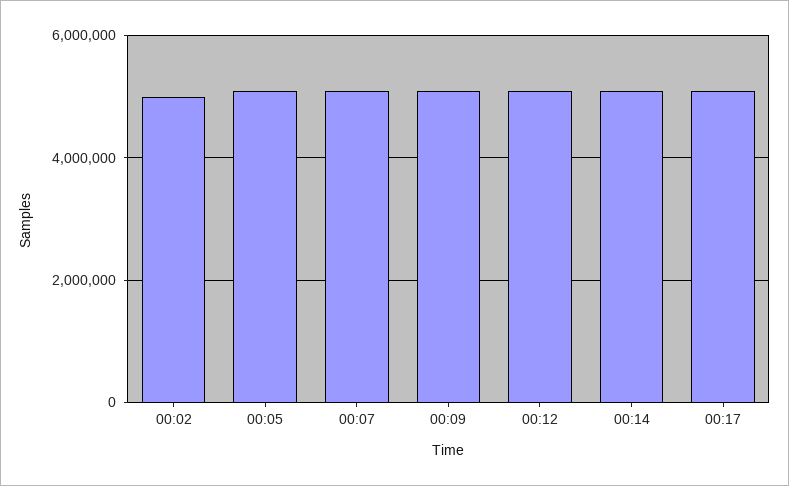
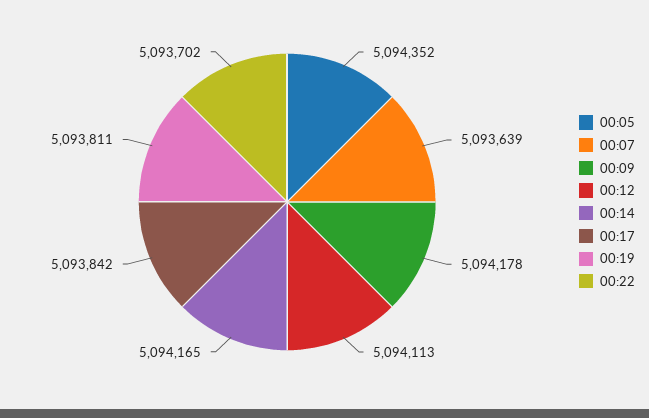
00:02: 5000000 -> none
00:19: none -> 5093811
00:22: none -> 5093702

